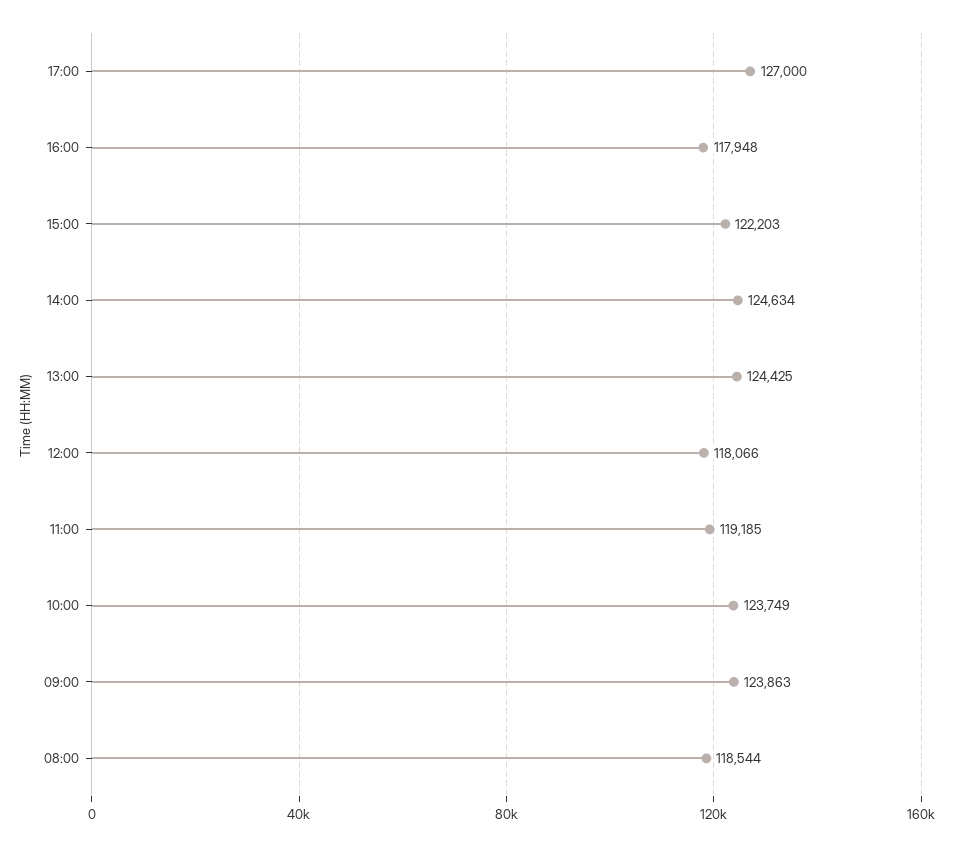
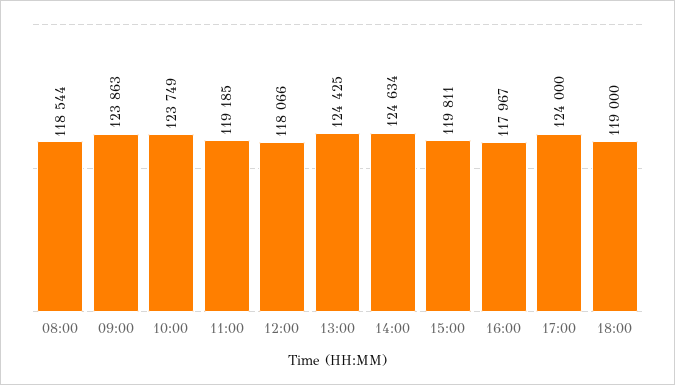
17:00: 127000 -> 124000
16:00: 117948 -> 117967
15:00: 122203 -> 119811
18:00: none -> 119000

